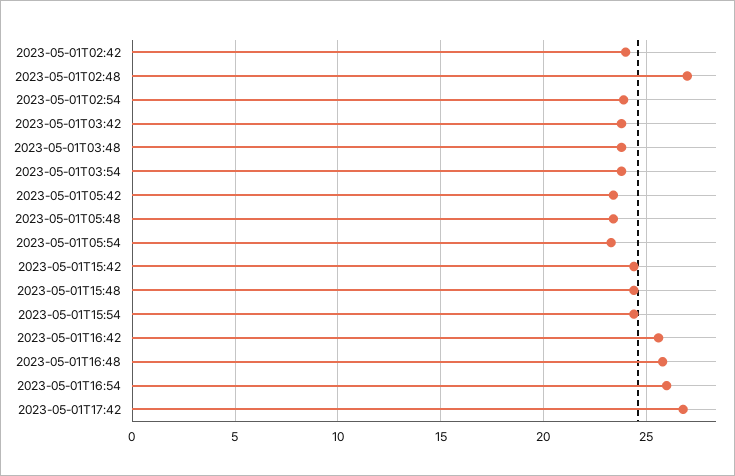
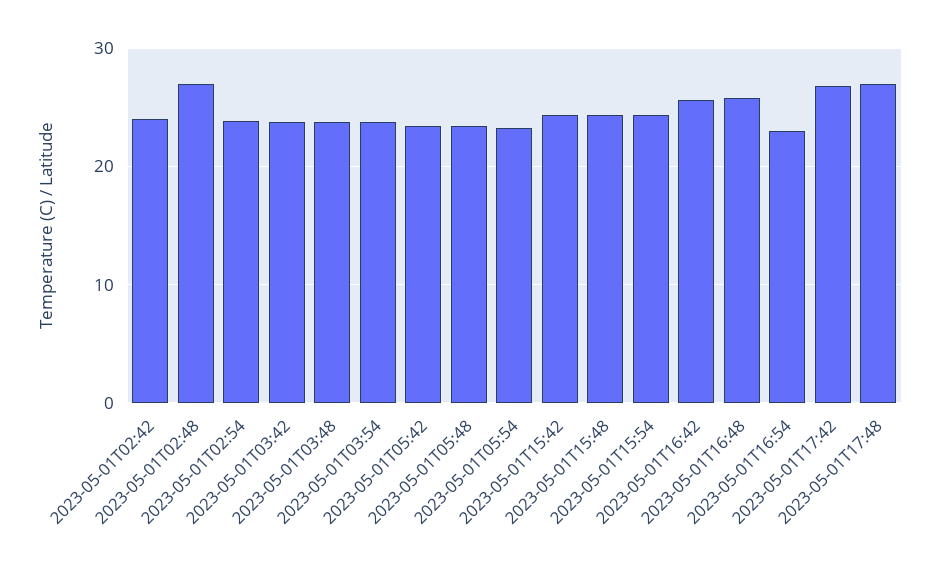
2023-05-01T16:54: 26 -> 23
2023-05-01T17:48: none -> 27

